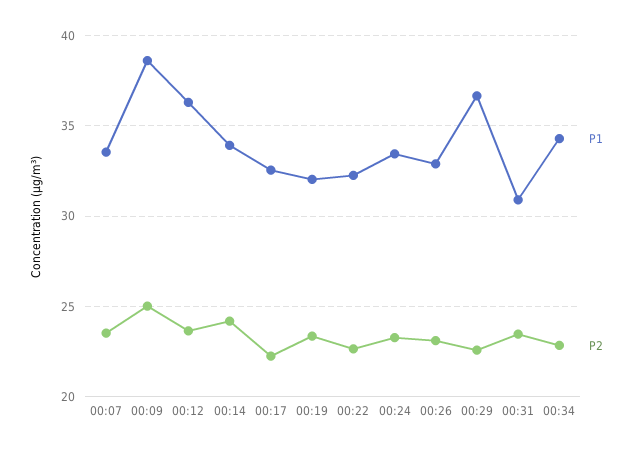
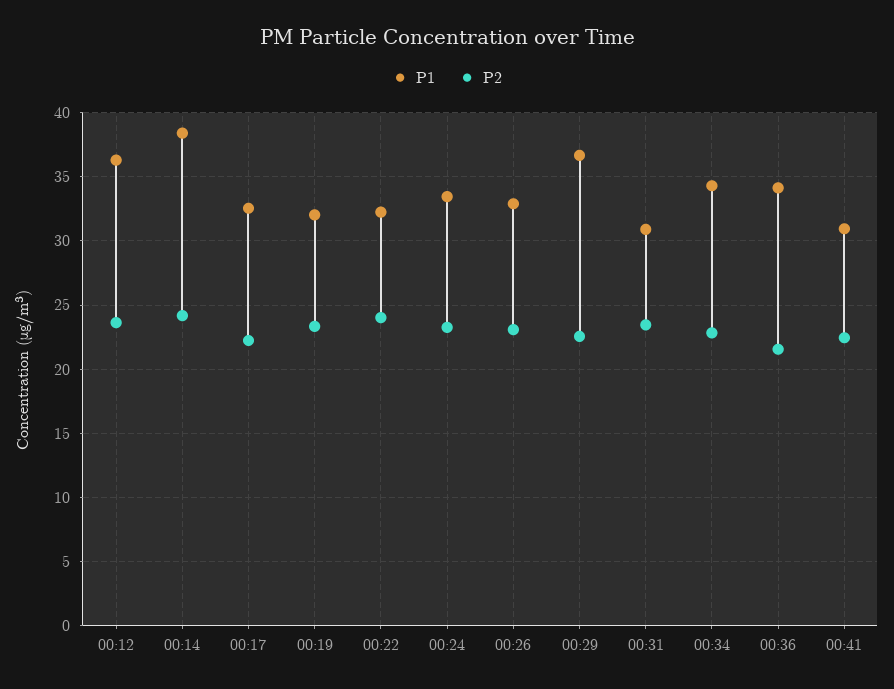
P1, 00:07: 33.5 -> none
P2, 00:07: 23.5 -> none
P1, 00:09: 38.5 -> none
P2, 00:09: 25 -> none
P1, 00:14: 34 -> 38.5
P2, 00:22: 22.5 -> 24
P1, 00:36: none -> 34
P2, 00:36: none -> 21.5
P1, 00:41: none -> 31
P2, 00:41: none -> 22.5

